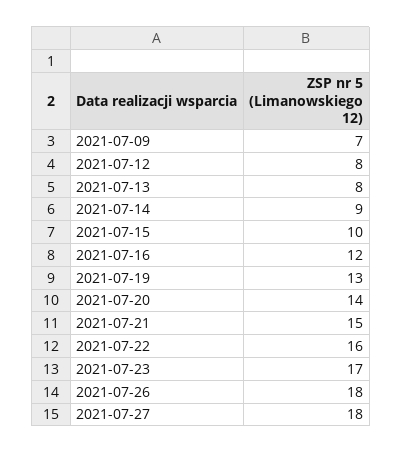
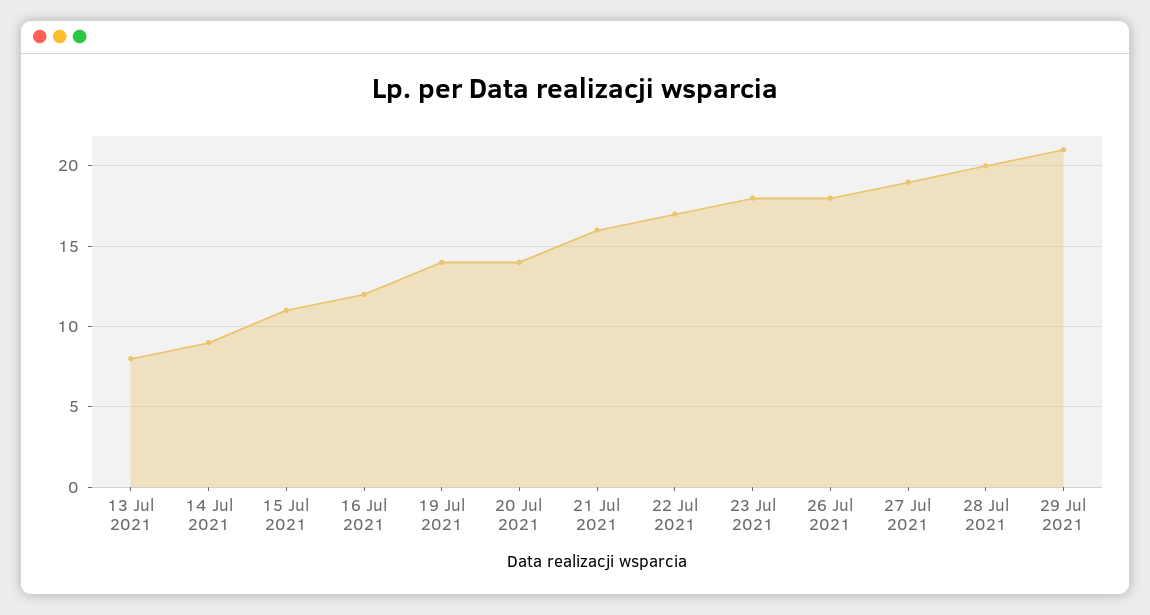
2021-07-09: 7 -> none
2021-07-12: 8 -> none
2021-07-15: 10 -> 11
2021-07-19: 13 -> 14
2021-07-21: 15 -> 16
2021-07-22: 16 -> 17
2021-07-23: 17 -> 18
2021-07-27: 18 -> 19
28 Jul 2021: none -> 20
29 Jul 2021: none -> 21

